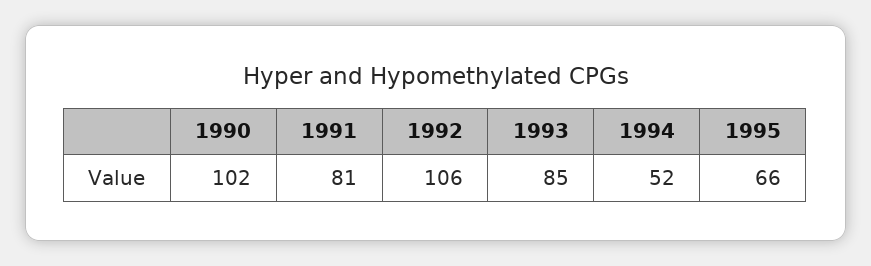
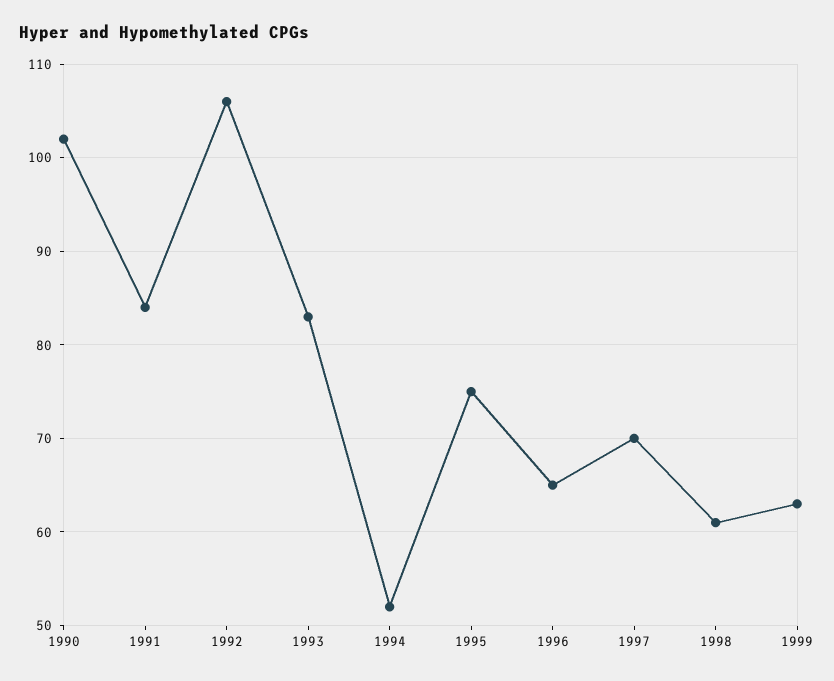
1991: 81 -> 84
1993: 85 -> 83
1995: 66 -> 75
1996: none -> 65
1997: none -> 70
1998: none -> 61
1999: none -> 63

